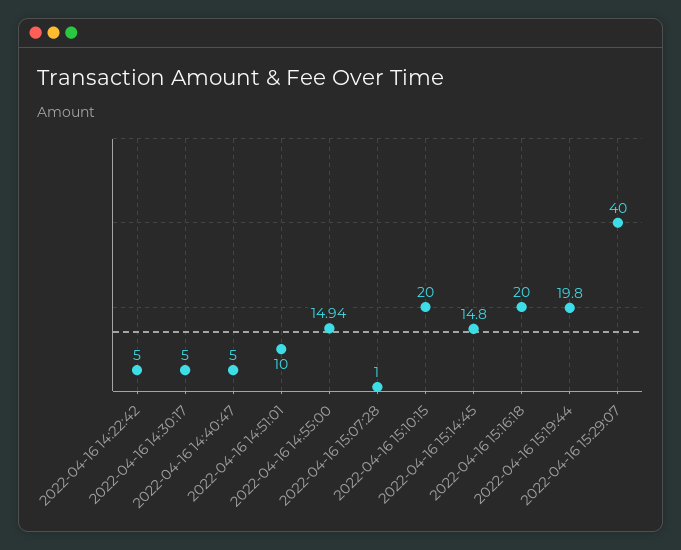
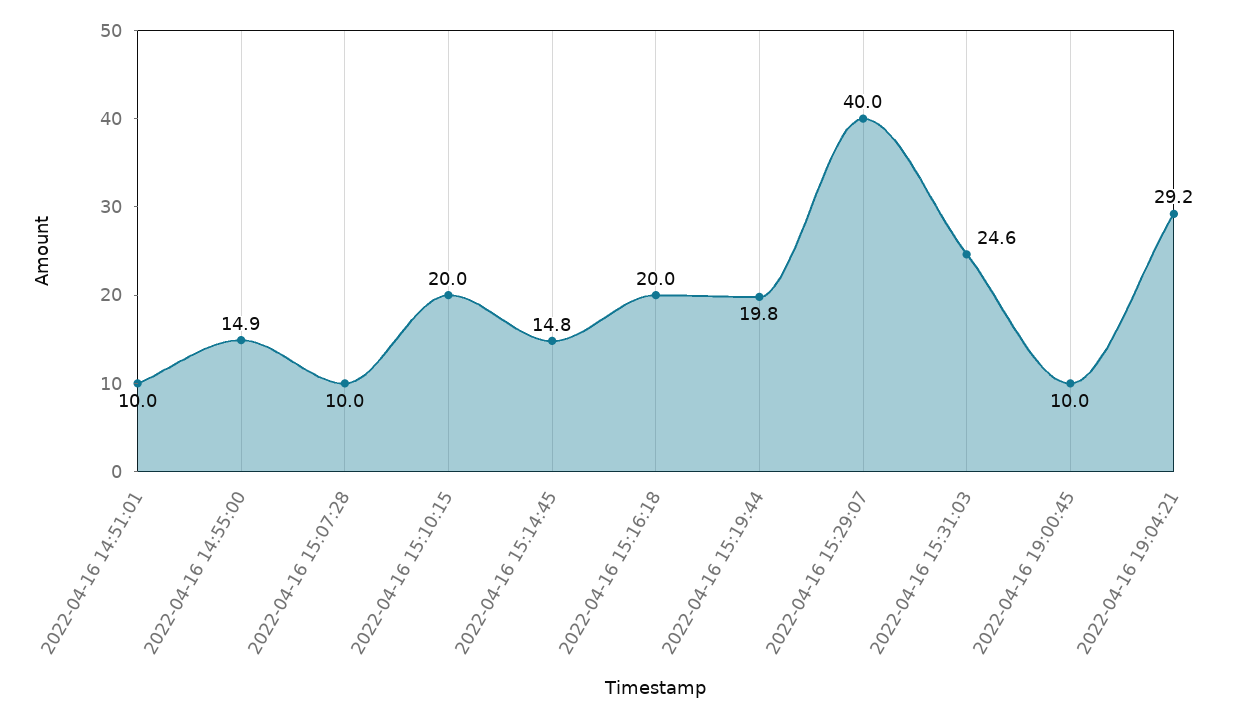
2022-04-16 14:22:42: 5 -> none
2022-04-16 14:30:17: 5 -> none
2022-04-16 14:40:47: 5 -> none
2022-04-16 15:07:28: 1 -> 10
2022-04-16 15:31:03: none -> 24.6
2022-04-16 19:00:45: none -> 10
2022-04-16 19:04:21: none -> 29.2

